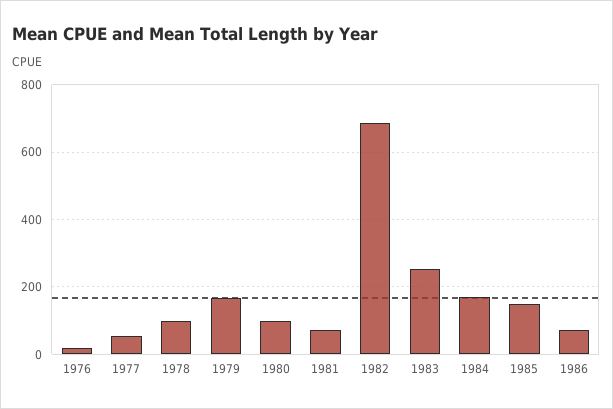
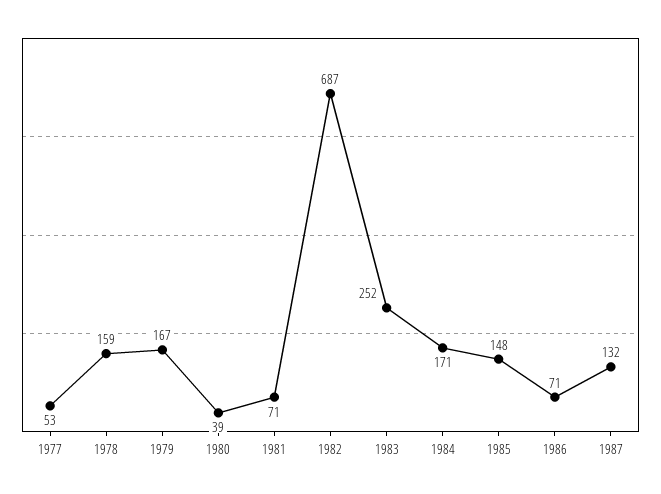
1976: 20 -> none
1978: 100 -> 159
1980: 100 -> 39
1987: none -> 132

